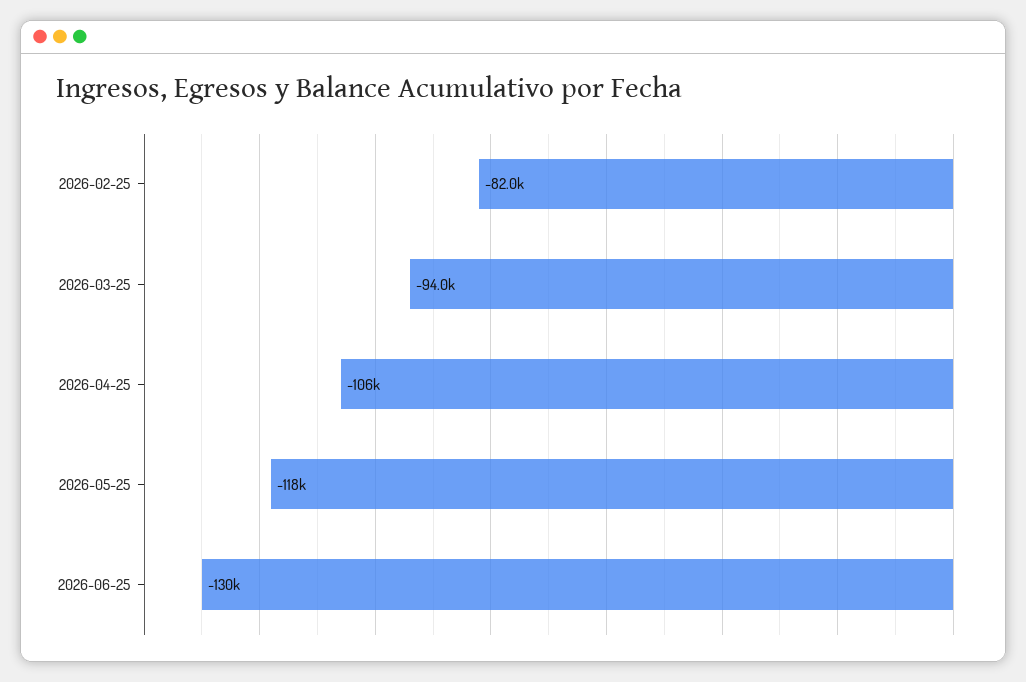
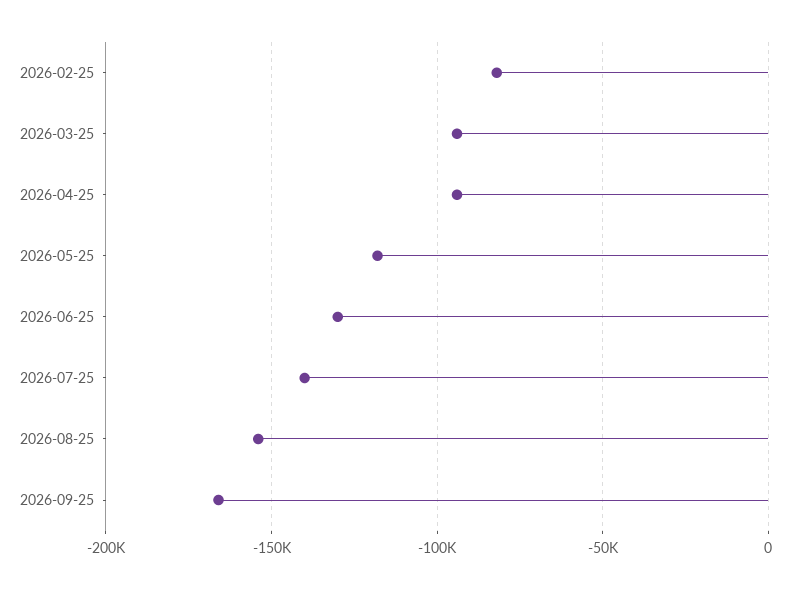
2026-04-25: -106000 -> -95000
2026-07-25: none -> -140000
2026-08-25: none -> -155000
2026-09-25: none -> -165000

